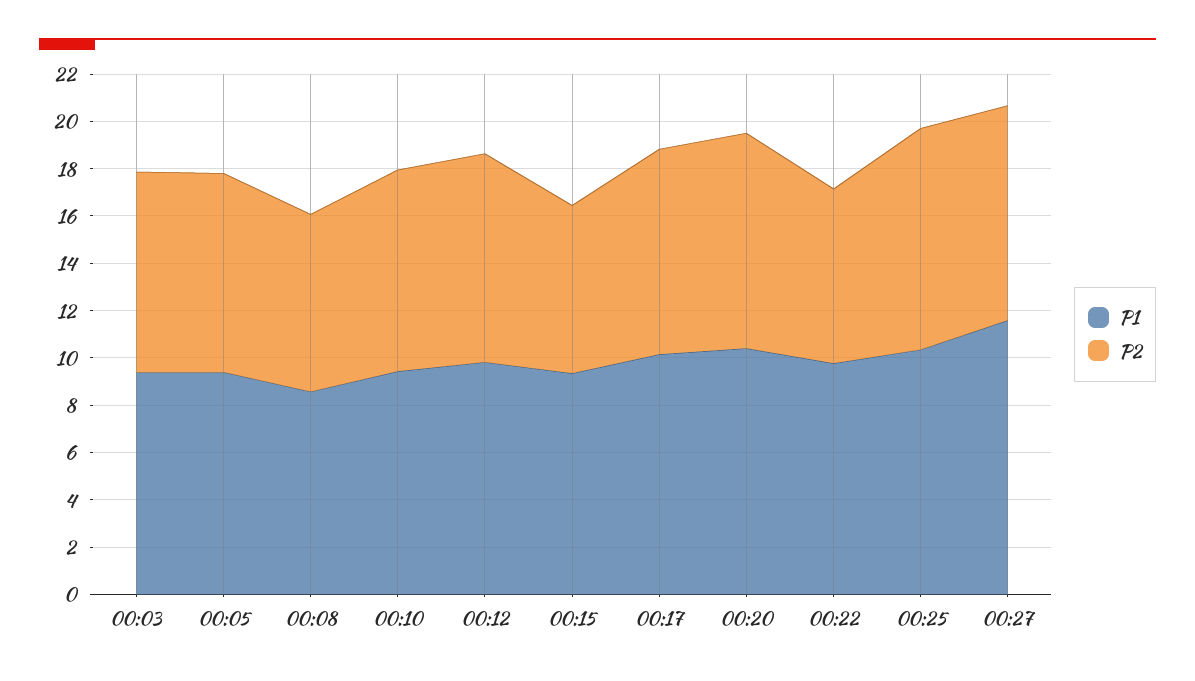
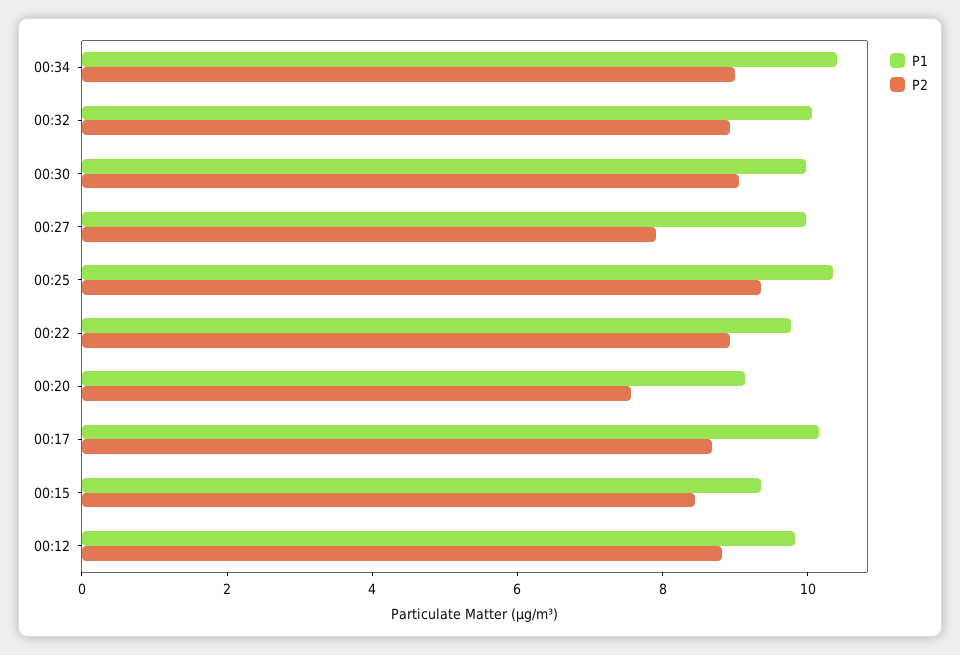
P1, 00:03: 9.5 -> none
P2, 00:03: 8.5 -> none
P1, 00:05: 9.5 -> none
P2, 00:05: 8.5 -> none
P1, 00:08: 8.5 -> none
P2, 00:08: 7.5 -> none
P1, 00:10: 9.5 -> none
P2, 00:10: 8.5 -> none
P2, 00:15: 7 -> 8.5
P1, 00:20: 10.5 -> 9
P2, 00:20: 9 -> 7.5
P2, 00:22: 7.5 -> 9
P1, 00:27: 11.5 -> 10
P2, 00:27: 9 -> 8
P1, 00:34: none -> 10.5
P2, 00:34: none -> 9
P1, 00:32: none -> 10
P2, 00:32: none -> 9
P1, 00:30: none -> 10
P2, 00:30: none -> 9

